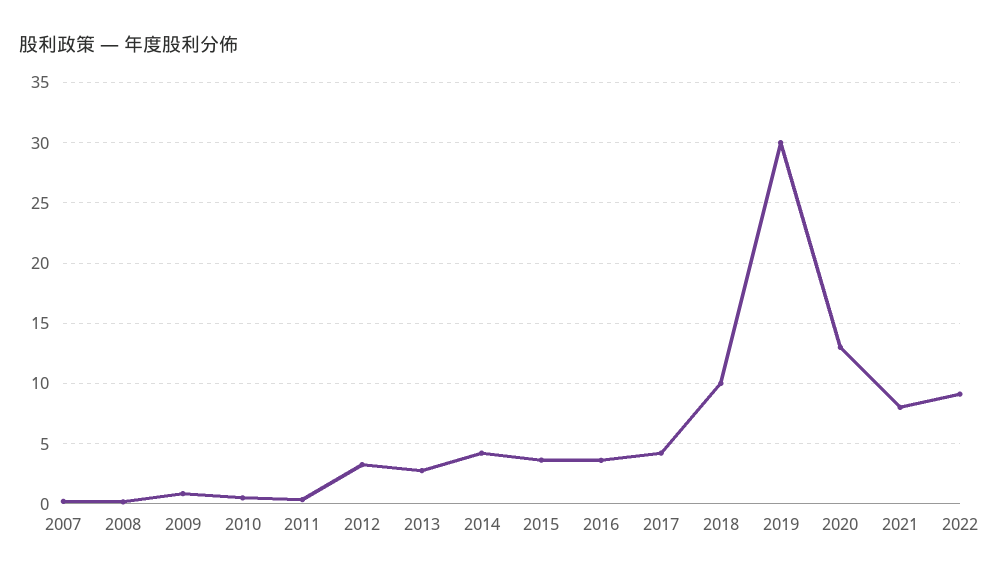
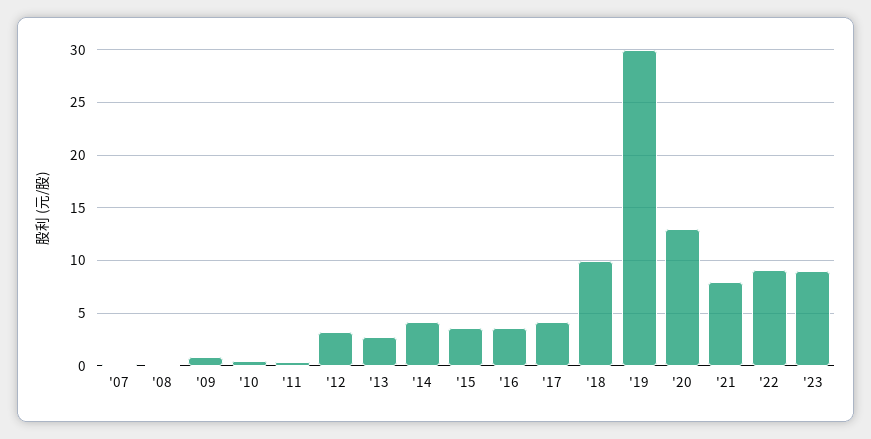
'23: none -> 9

